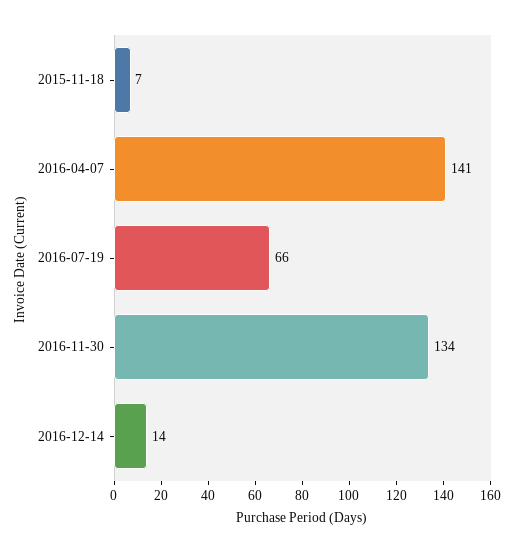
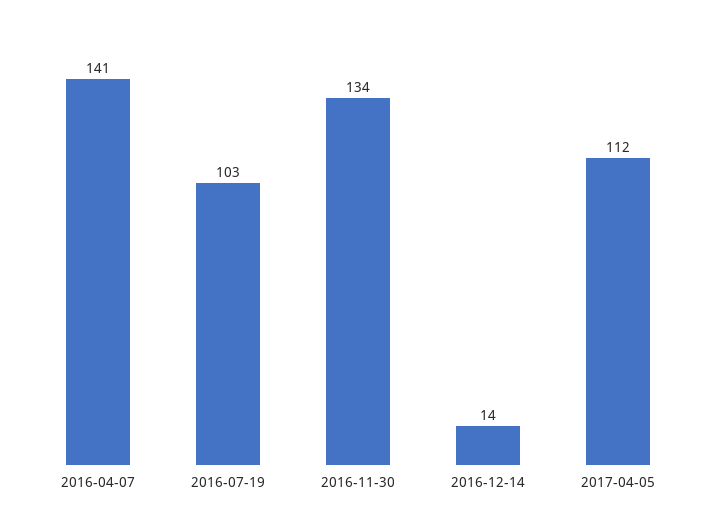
2015-11-18: 7 -> none
2016-07-19: 66 -> 103
2017-04-05: none -> 112

